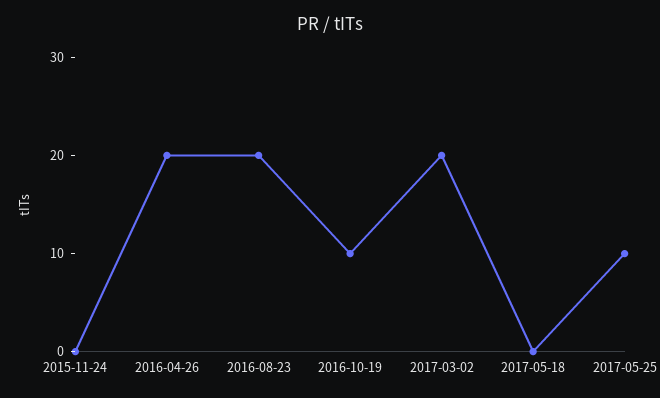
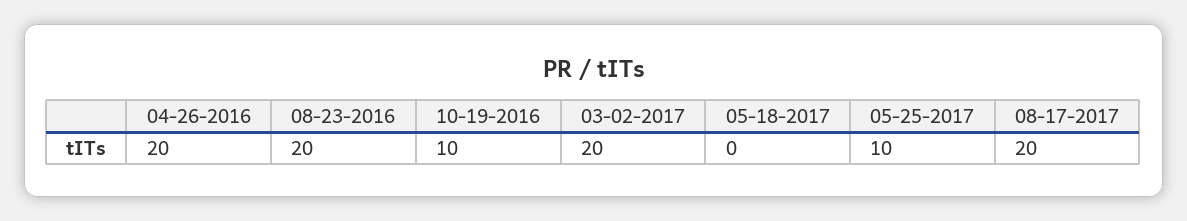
2015-11-24: 0 -> none
08-17-2017: none -> 20

